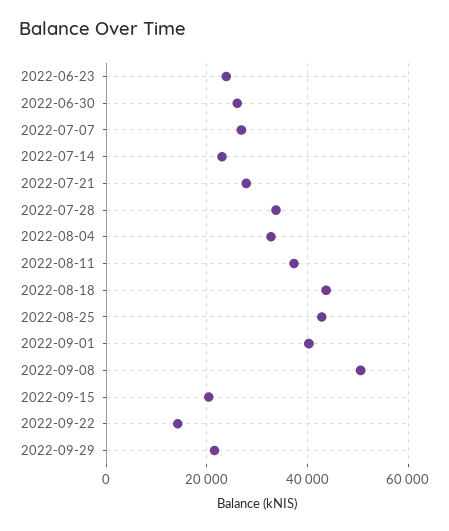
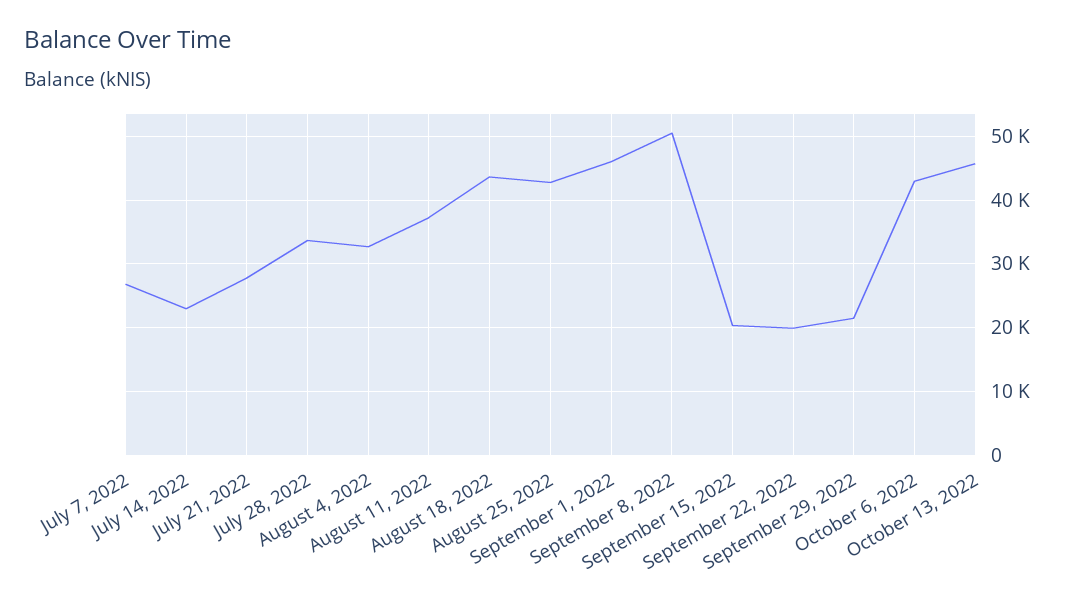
2022-06-23: 24000 -> none
2022-06-30: 26000 -> none
2022-09-01: 40000 -> 46000
2022-09-22: 14000 -> 20000
October 6, 2022: none -> 43000
October 13, 2022: none -> 46000

